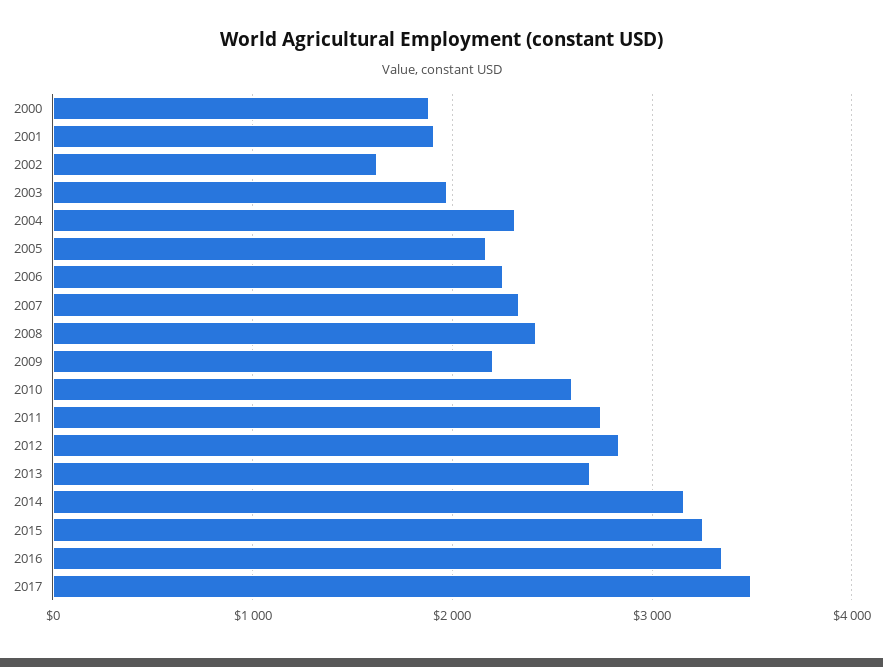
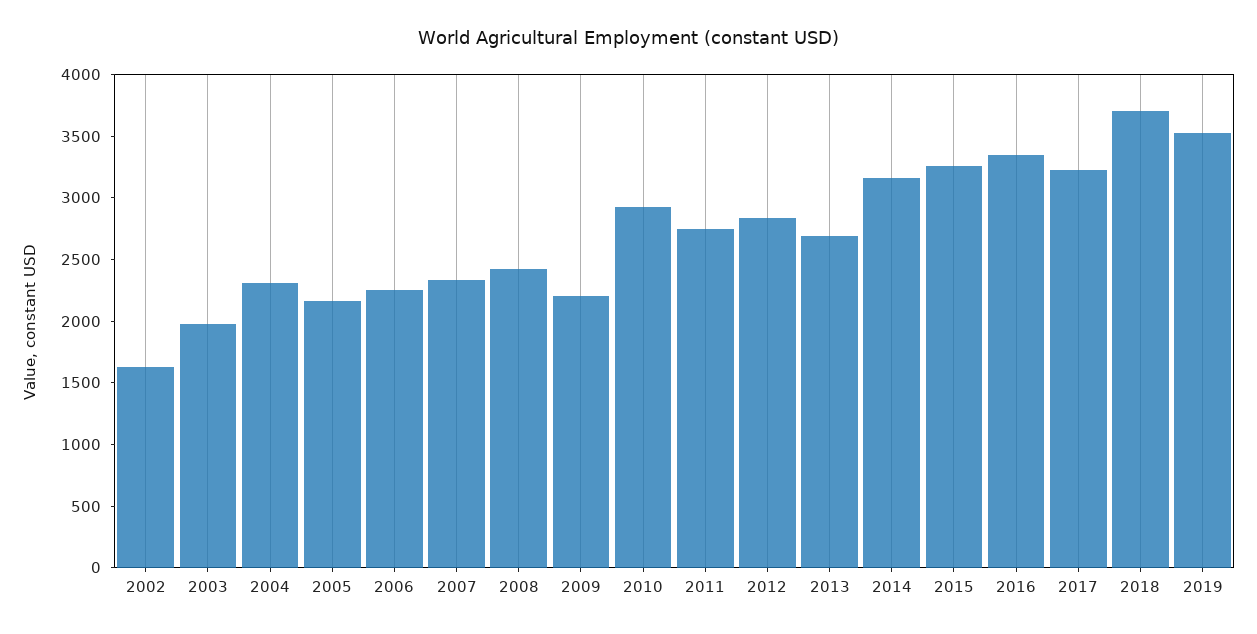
2000: 1900 -> none
2001: 1900 -> none
2010: 2600 -> 2900
2017: 3500 -> 3200
2018: none -> 3700
2019: none -> 3500

